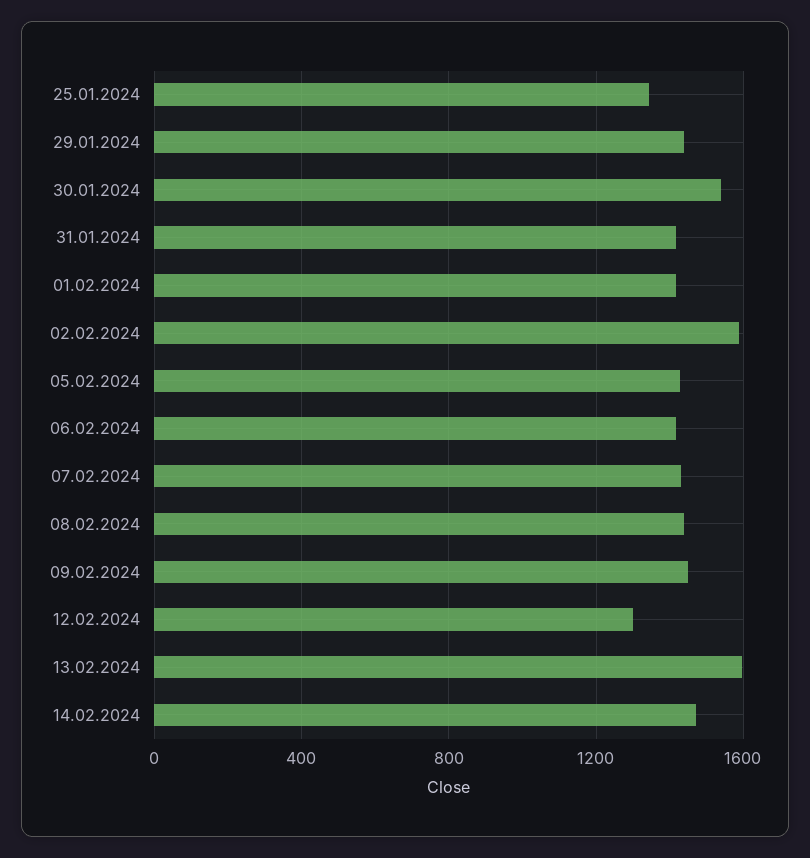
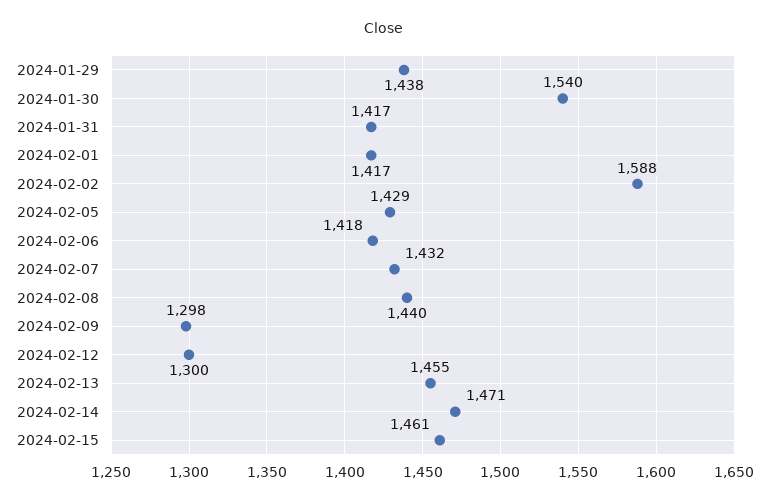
25.01.2024: 1350 -> none
09.02.2024: 1450 -> 1298
13.02.2024: 1600 -> 1455
2024-02-15: none -> 1461

